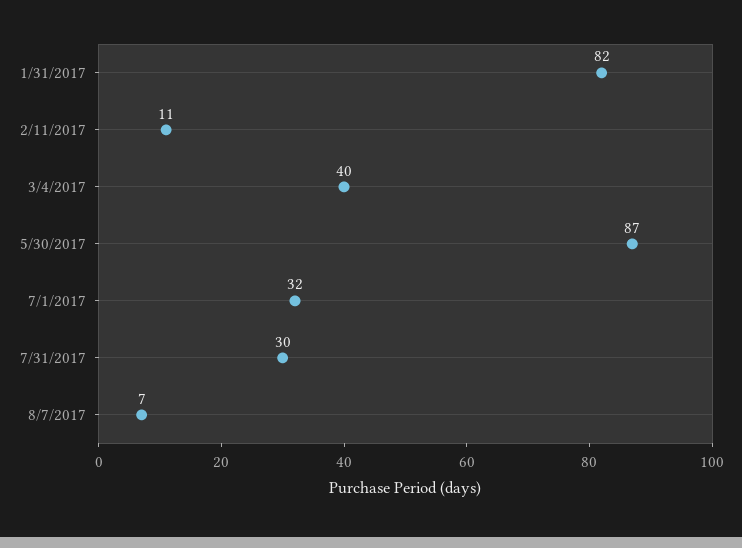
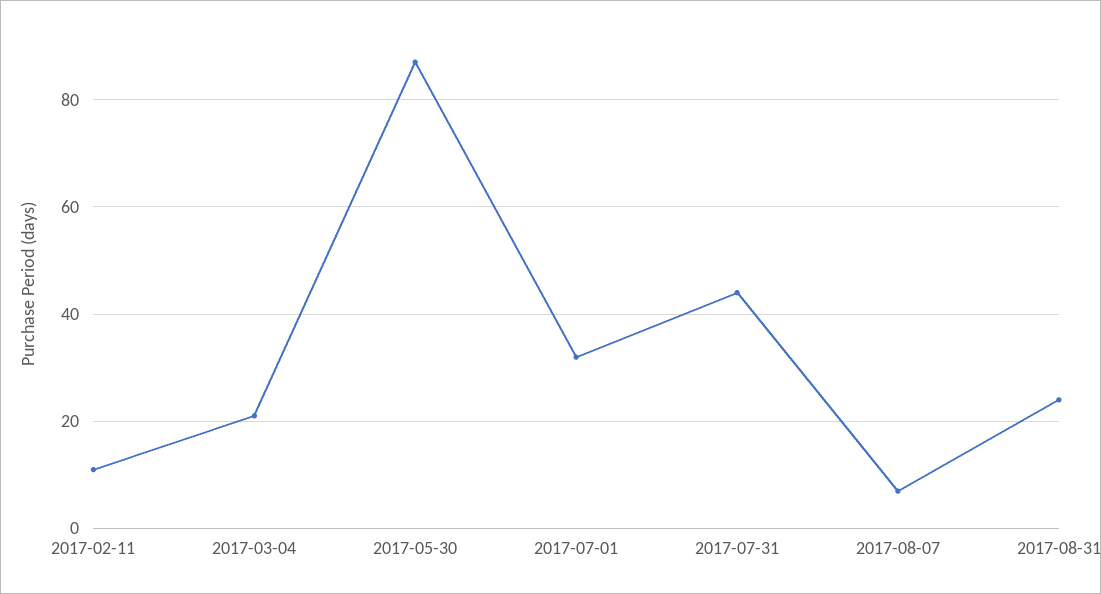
1/31/2017: 82 -> none
3/4/2017: 40 -> 20
7/31/2017: 30 -> 45
2017-08-31: none -> 25

